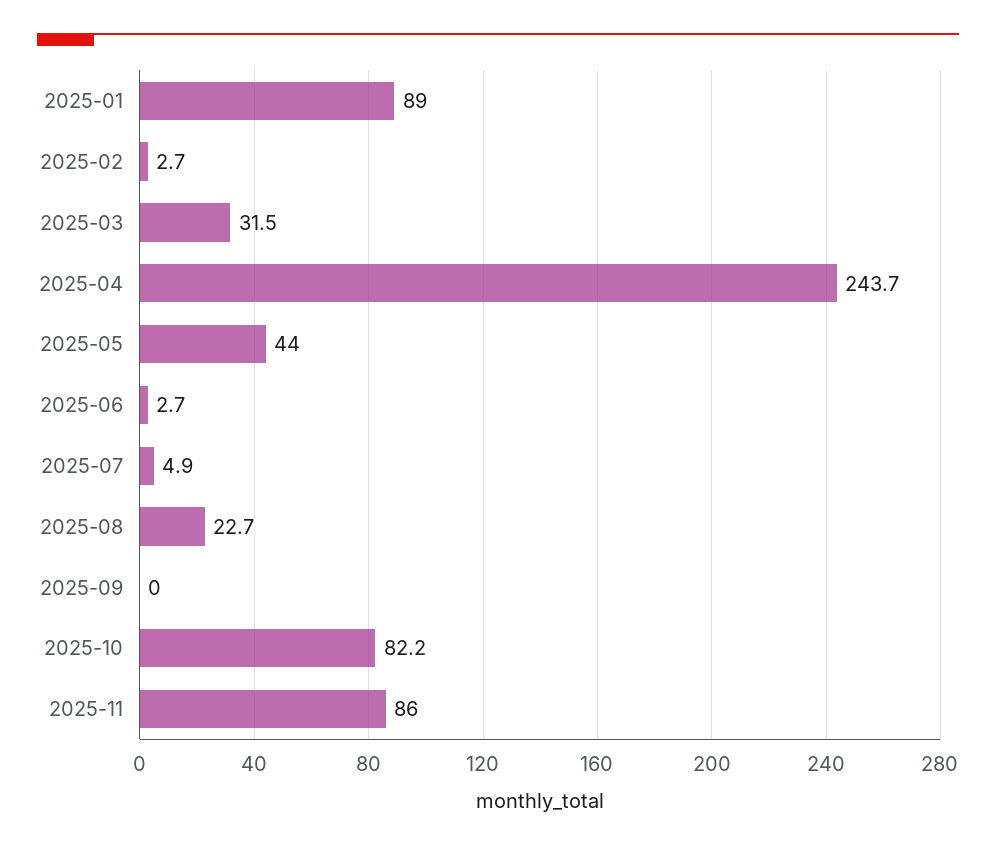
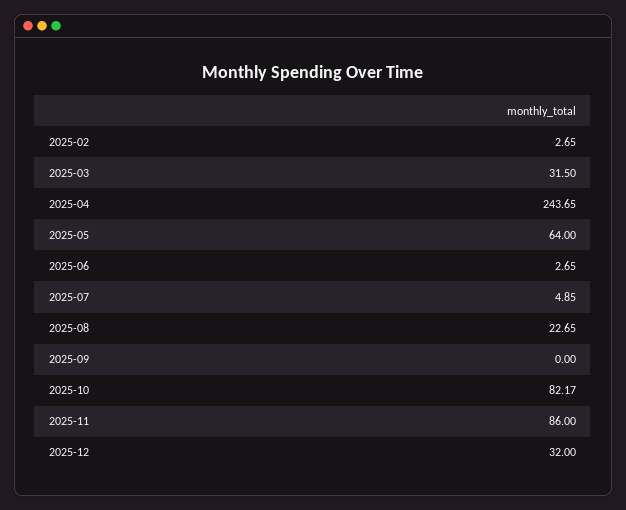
2025-01: 89 -> none
2025-05: 44 -> 64
2025-12: none -> 32

